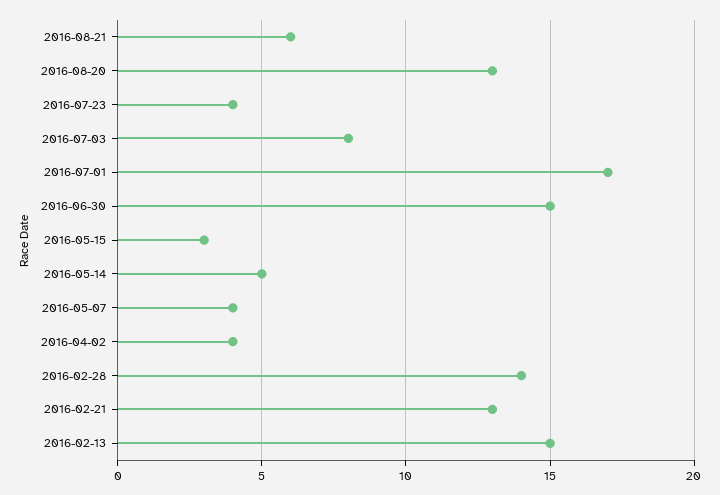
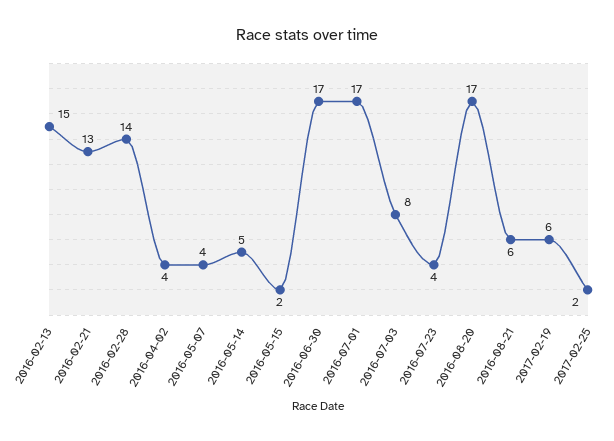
2016-08-20: 13 -> 17
2016-06-30: 15 -> 17
2016-05-15: 3 -> 2
2017-02-19: none -> 6
2017-02-25: none -> 2

